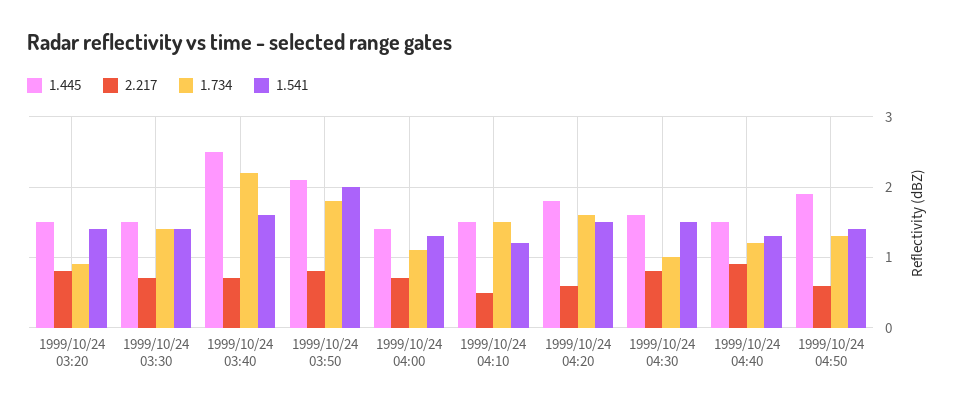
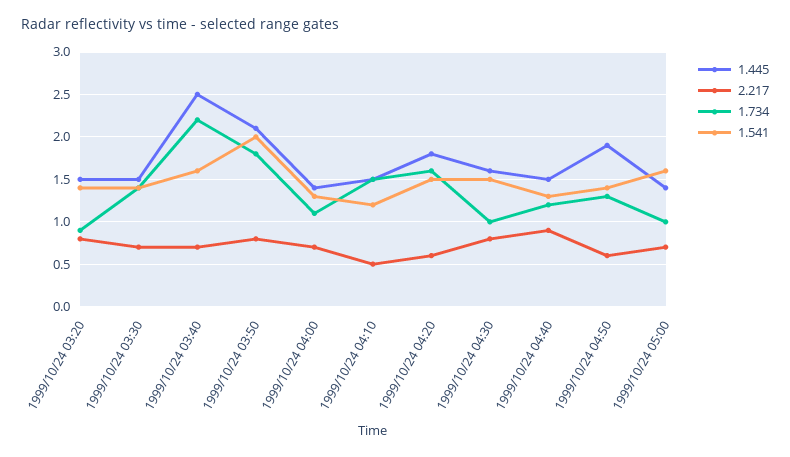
1.445, 1999/10/24 05:00: none -> 1.4
2.217, 1999/10/24 05:00: none -> 0.7
1.734, 1999/10/24 05:00: none -> 1
1.541, 1999/10/24 05:00: none -> 1.6

